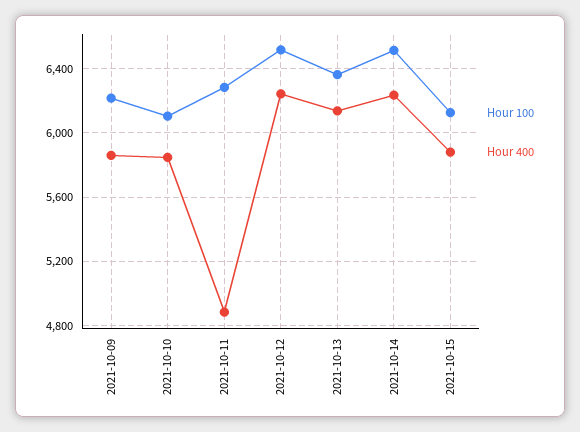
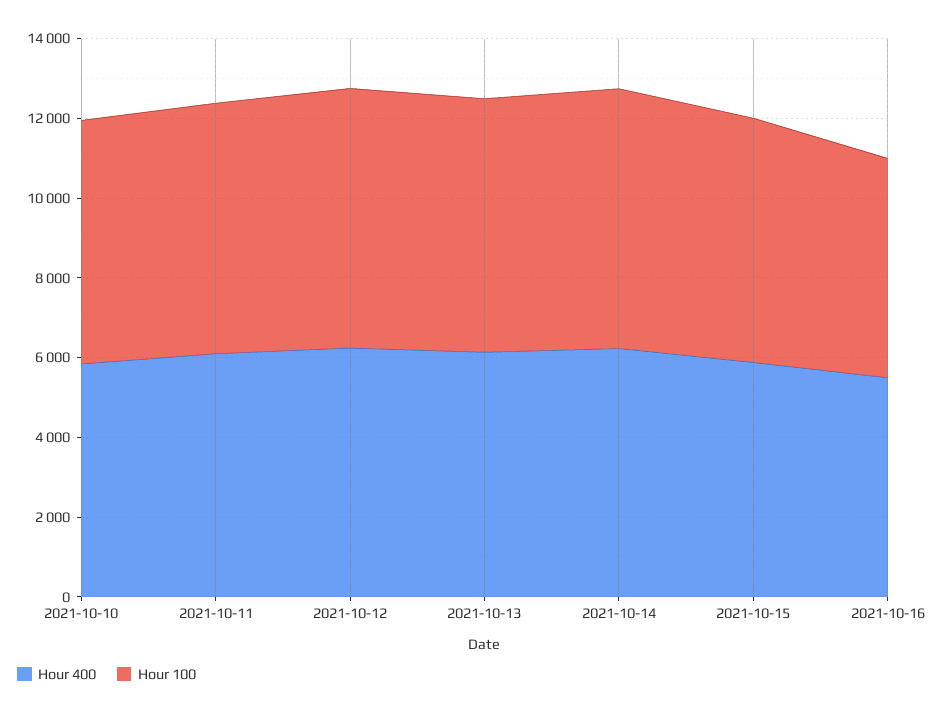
Hour 100, 2021-10-09: 6200 -> none
Hour 400, 2021-10-09: 5850 -> none
Hour 400, 2021-10-11: 4900 -> 6000
Hour 400, 2021-10-16: none -> 5500
Hour 100, 2021-10-16: none -> 5500

